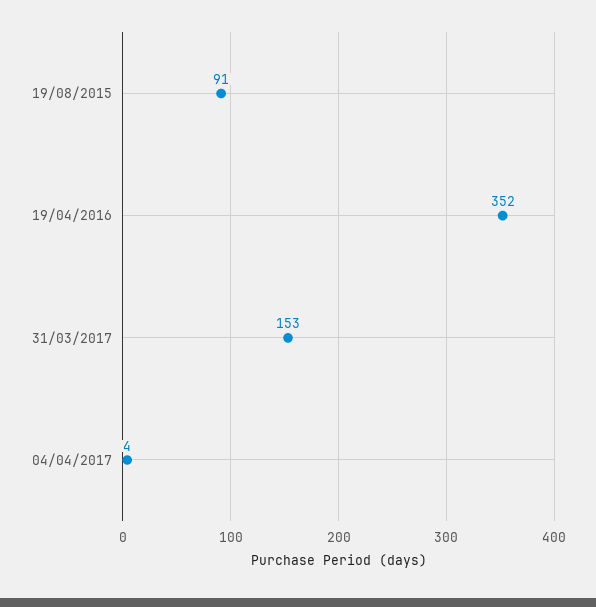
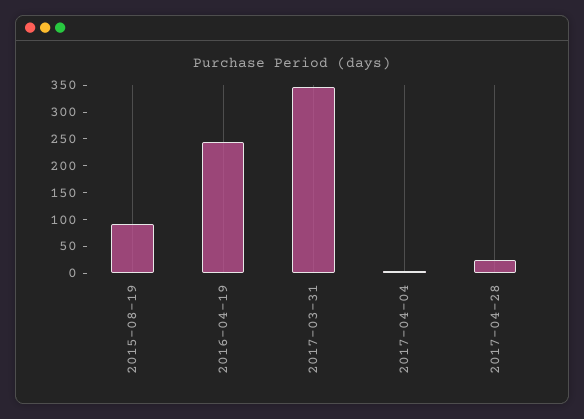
19/04/2016: 352 -> 250
31/03/2017: 153 -> 350
2017-04-28: none -> 25

